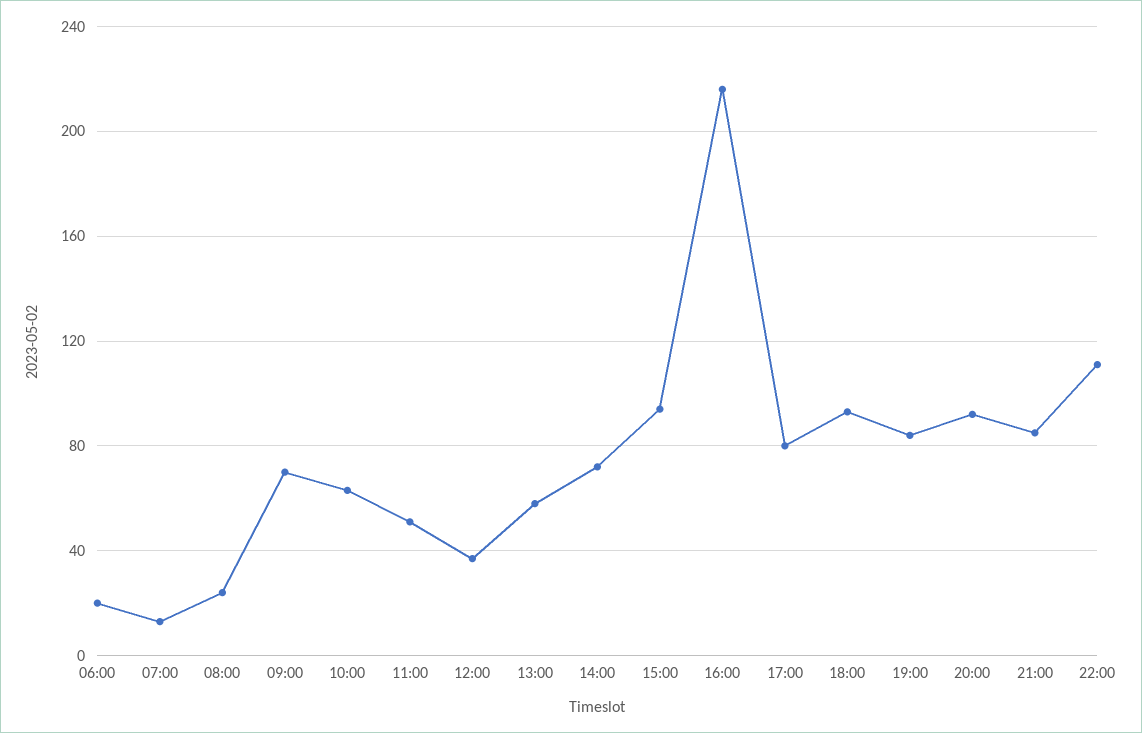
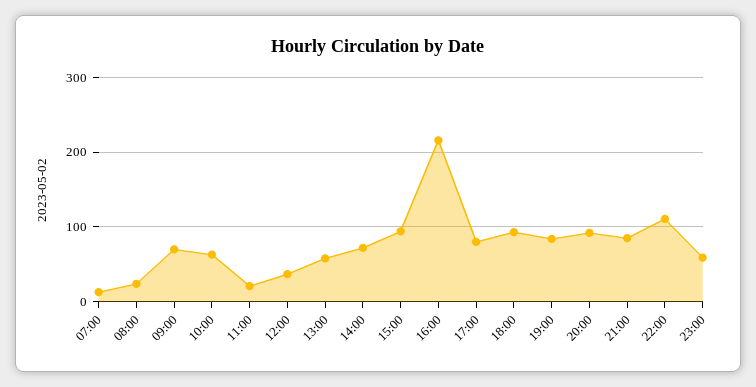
06:00: 20 -> none
11:00: 50 -> 20
23:00: none -> 60

